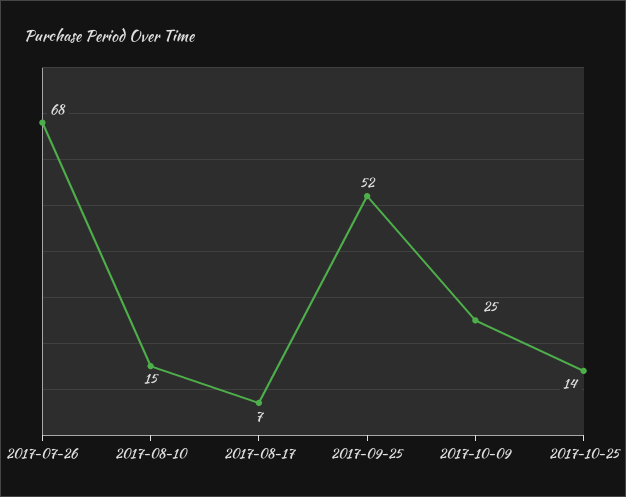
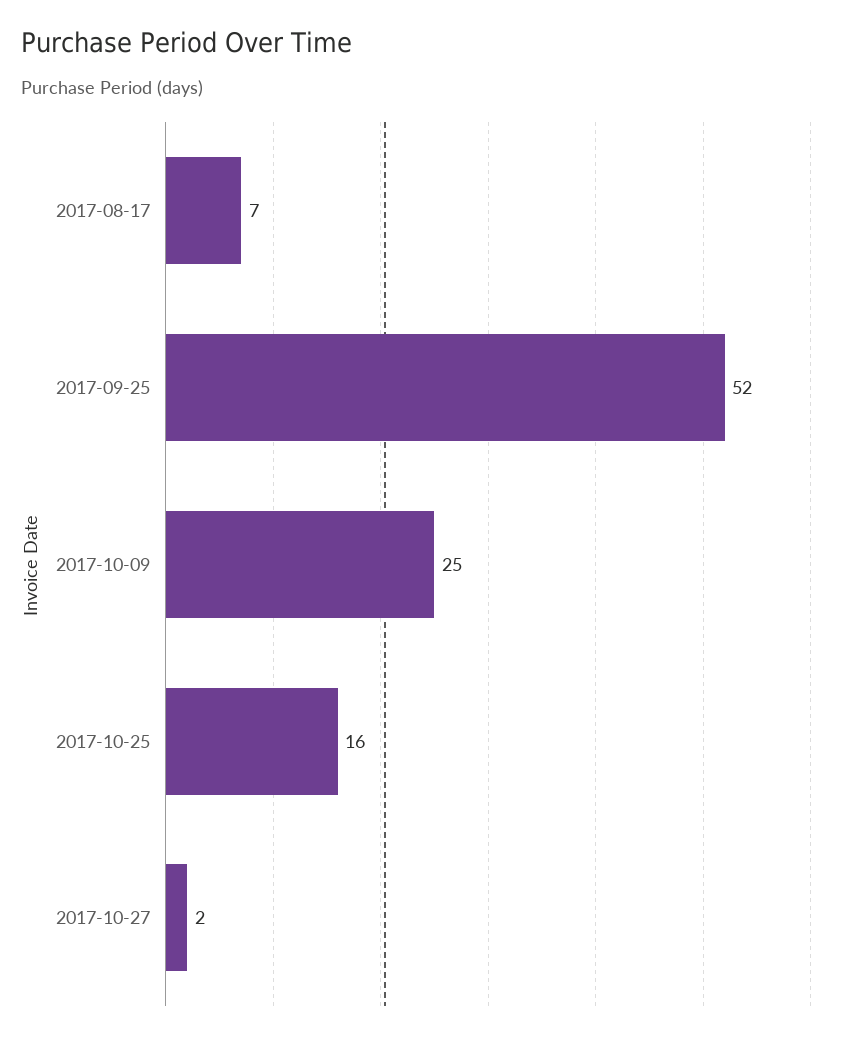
2017-07-26: 68 -> none
2017-08-10: 15 -> none
2017-10-25: 14 -> 16
2017-10-27: none -> 2

